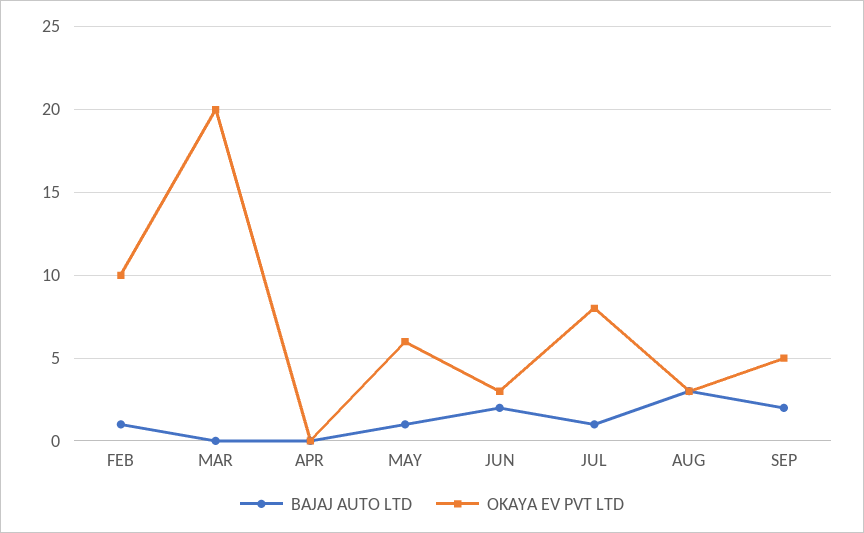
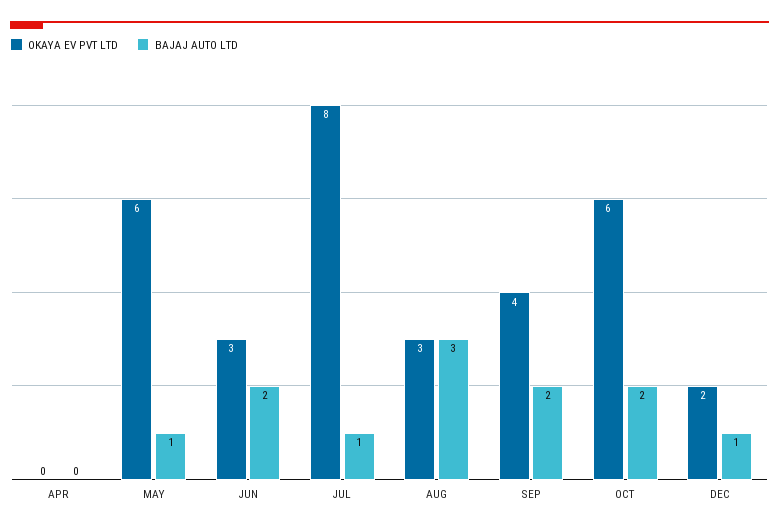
BAJAJ AUTO LTD, FEB: 1 -> none
OKAYA EV PVT LTD, FEB: 10 -> none
BAJAJ AUTO LTD, MAR: 0 -> none
OKAYA EV PVT LTD, MAR: 20 -> none
OKAYA EV PVT LTD, SEP: 5 -> 4
OKAYA EV PVT LTD, OCT: none -> 6
BAJAJ AUTO LTD, OCT: none -> 2
OKAYA EV PVT LTD, DEC: none -> 2
BAJAJ AUTO LTD, DEC: none -> 1

